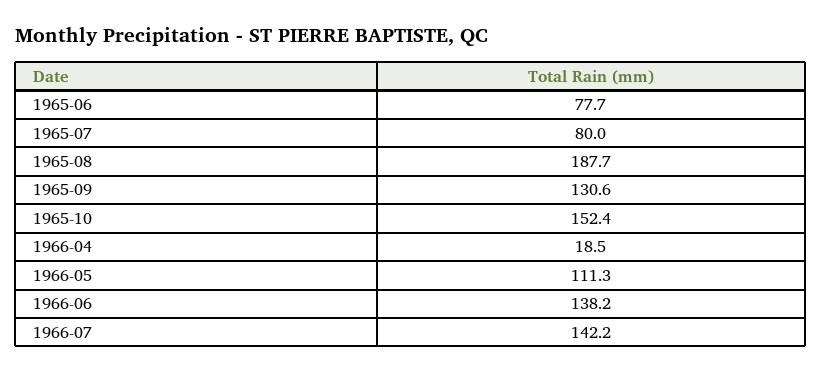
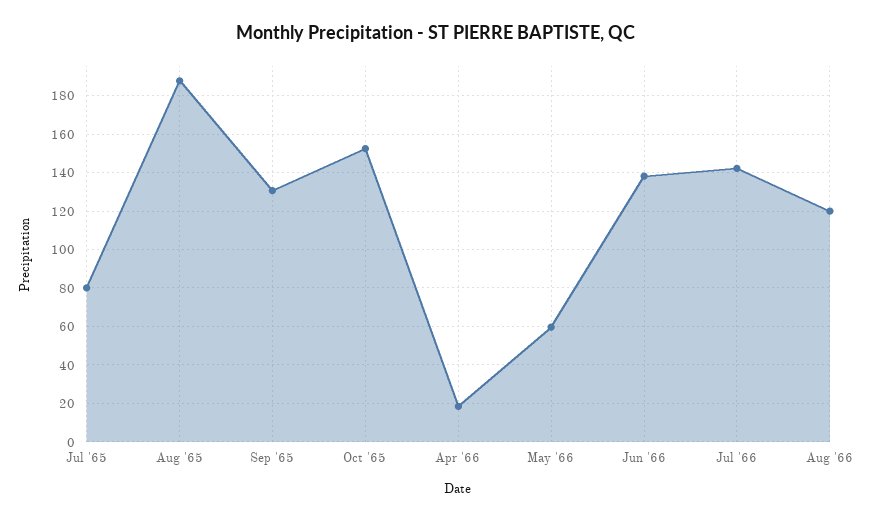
1965-06: 77.7 -> none
1966-05: 111.3 -> 60
Aug '66: none -> 120

